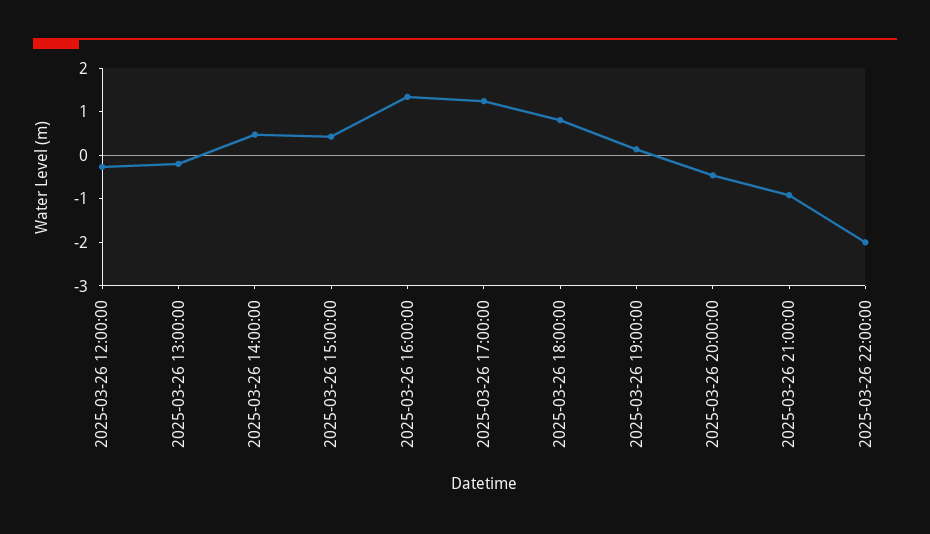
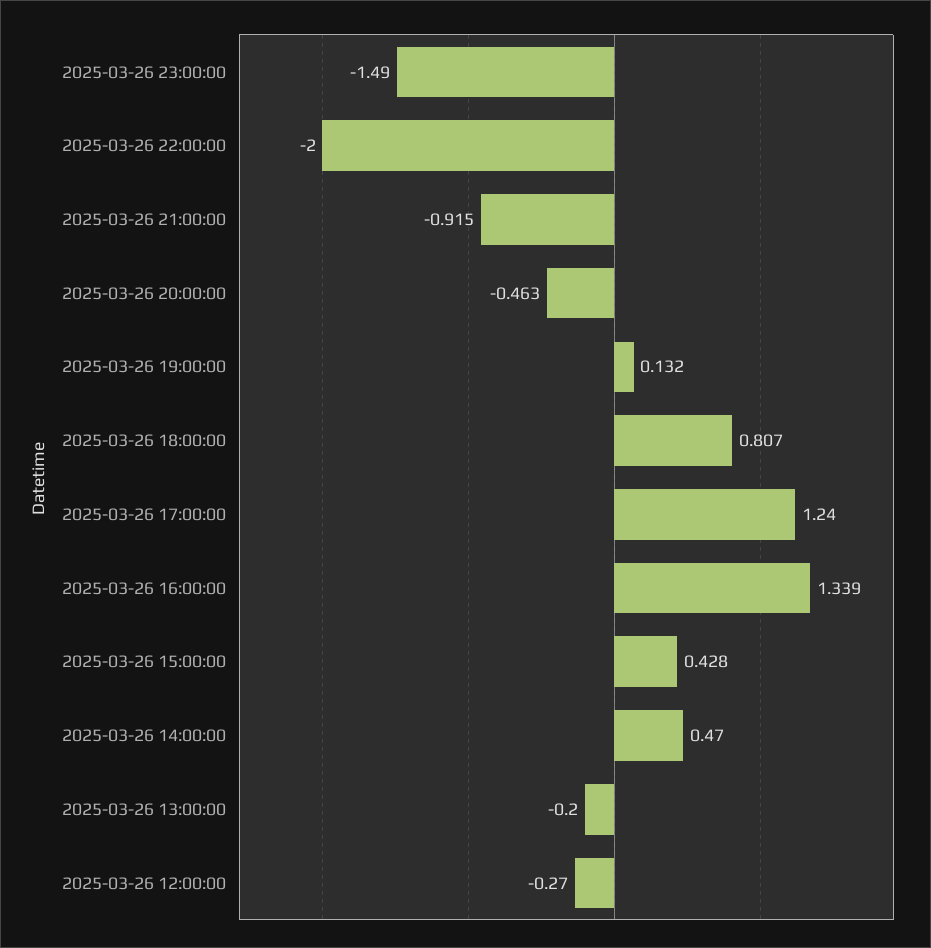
2025-03-26 23:00:00: none -> -1.49

